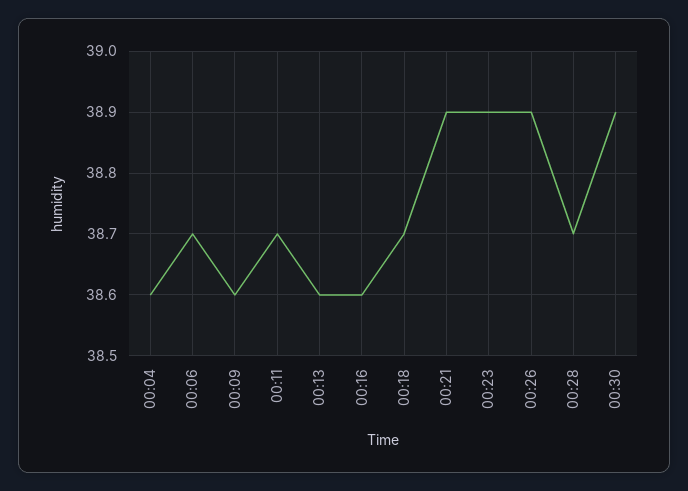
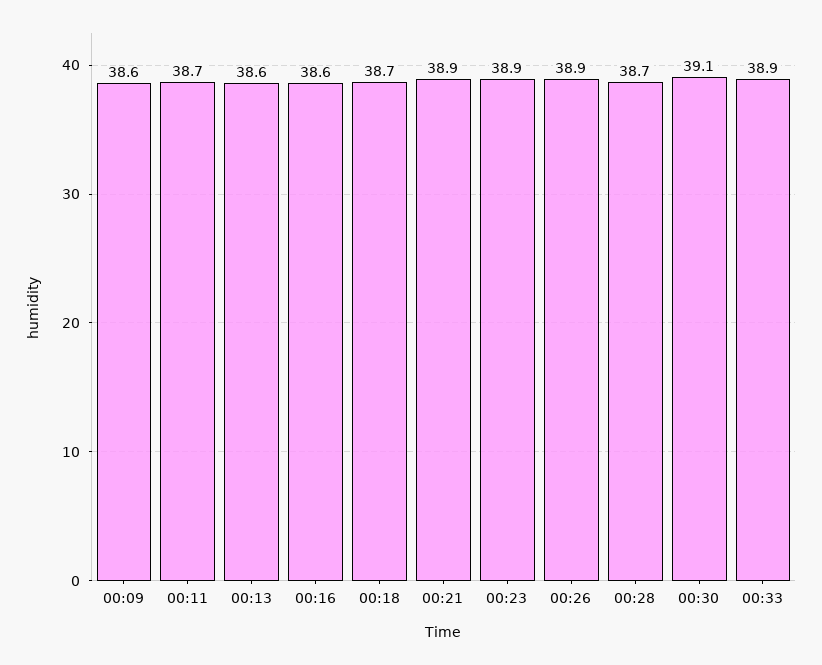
00:04: 38.6 -> none
00:06: 38.7 -> none
00:30: 38.9 -> 39.1
00:33: none -> 38.9

